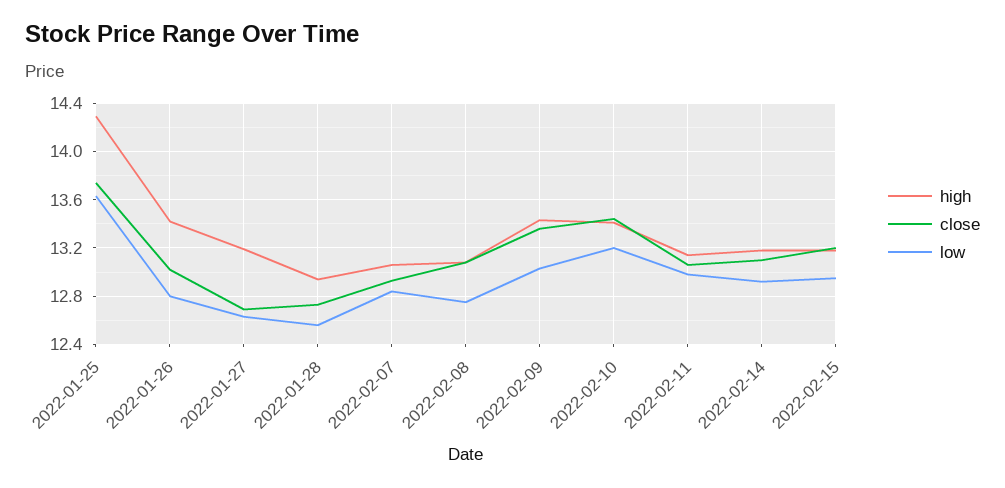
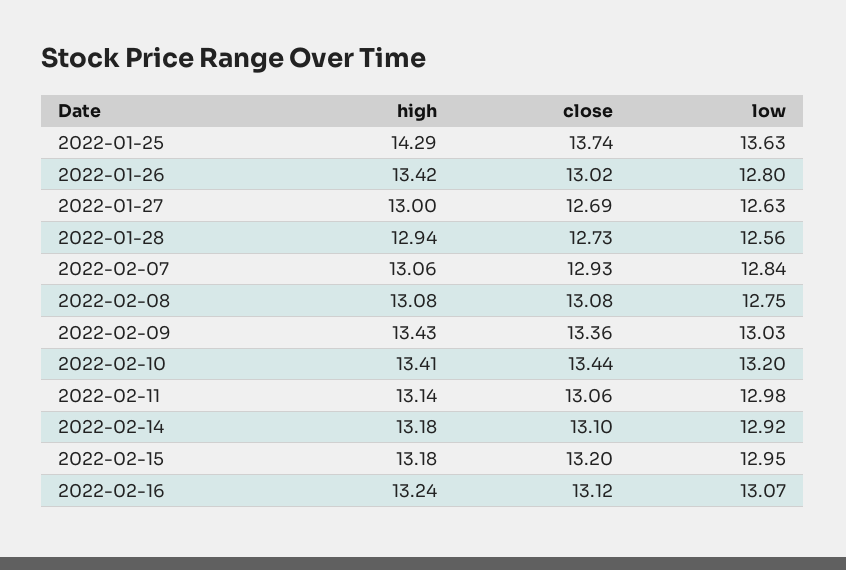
high, 2022-01-27: 13.2 -> 13
high, 2022-02-16: none -> 13.24
close, 2022-02-16: none -> 13.12
low, 2022-02-16: none -> 13.07

